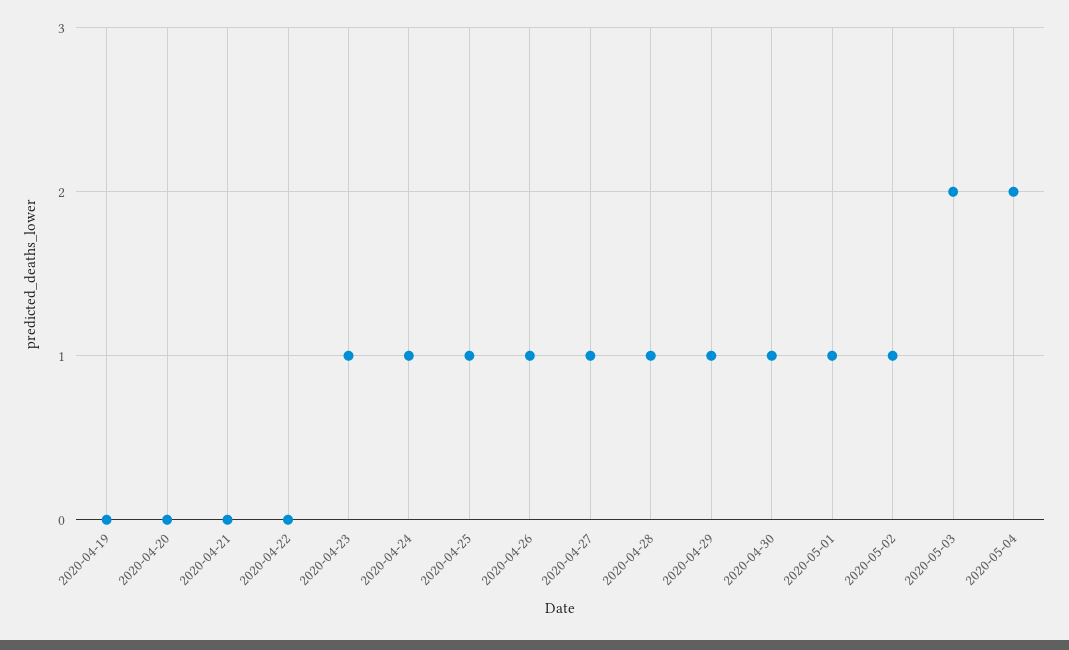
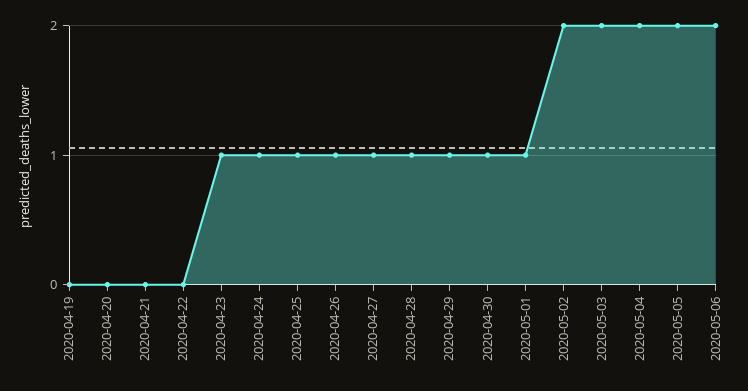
2020-05-02: 1 -> 2
2020-05-05: none -> 2
2020-05-06: none -> 2

